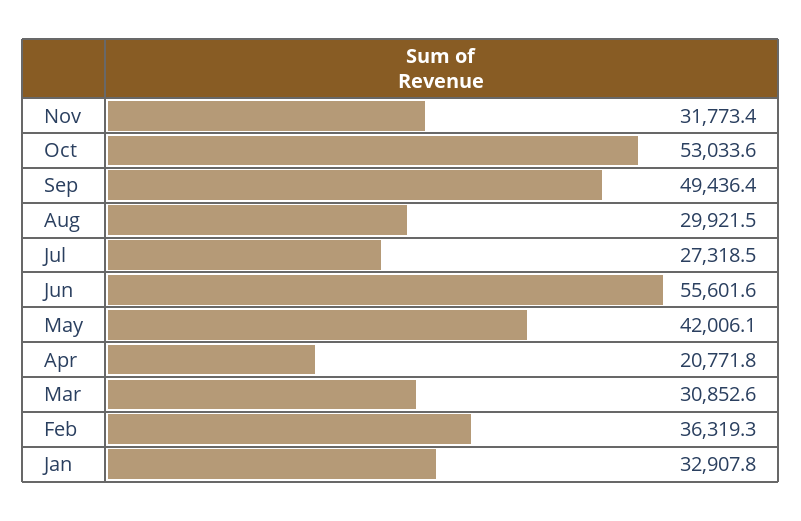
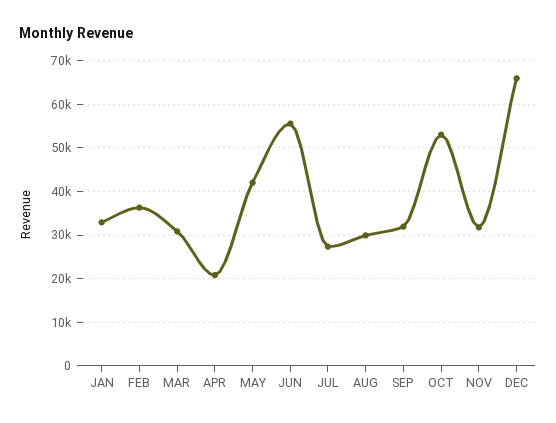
Sep: 49436.4 -> 32000
DEC: none -> 66000

